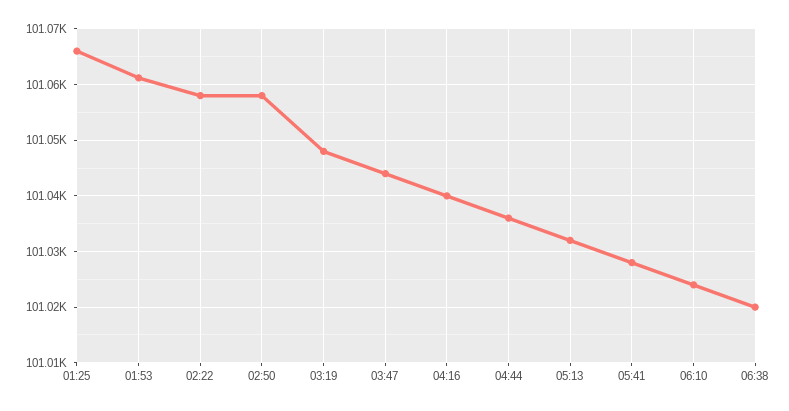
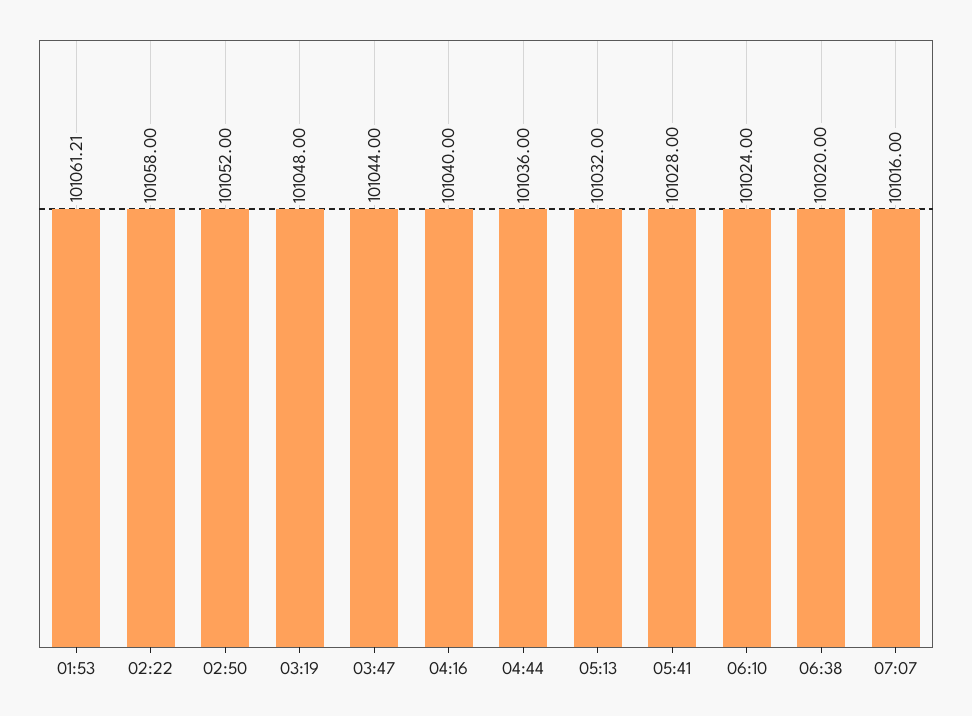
01:25: 101066 -> none
02:50: 101058 -> 101052
07:07: none -> 101016

